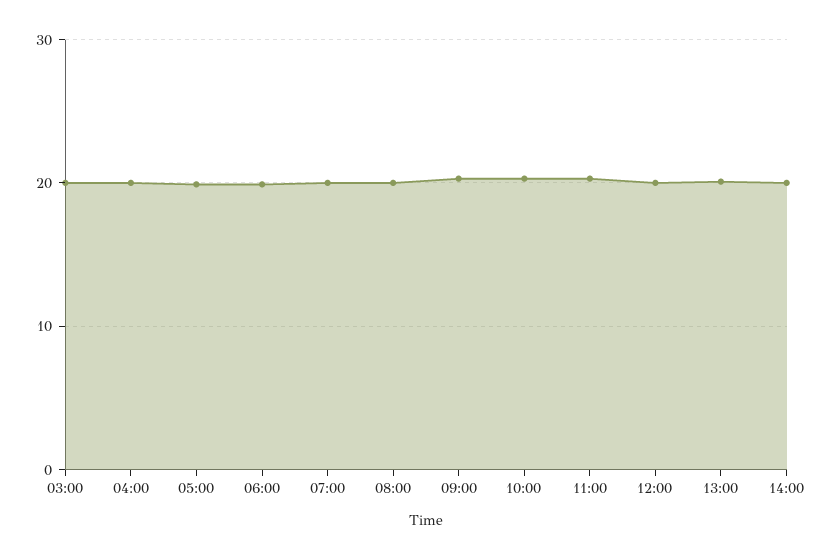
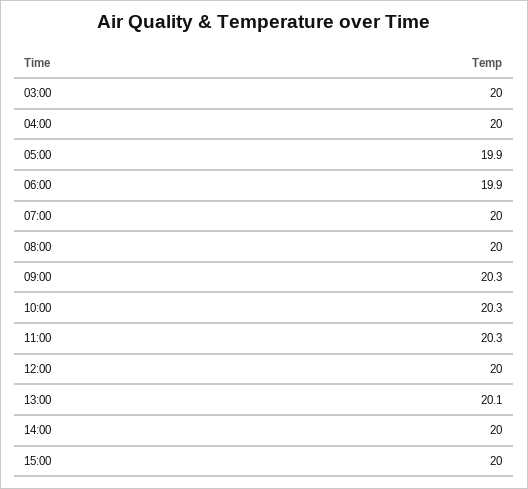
15:00: none -> 20

